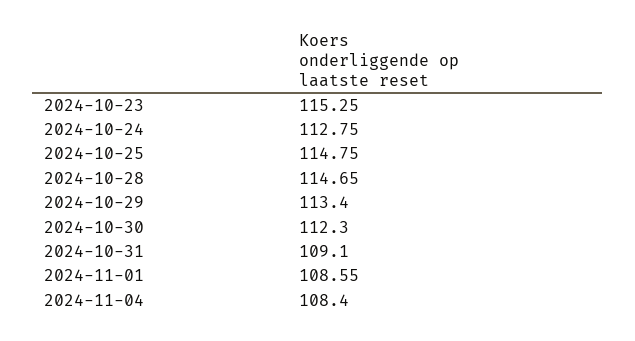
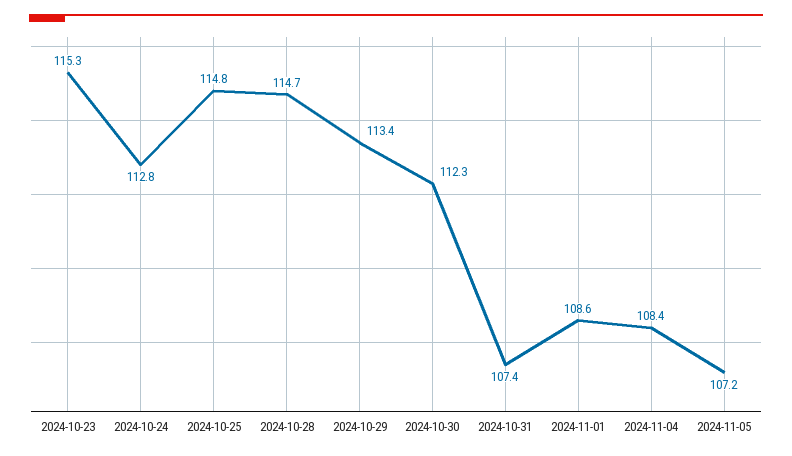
2024-10-31: 109.1 -> 107.4
2024-11-05: none -> 107.2

